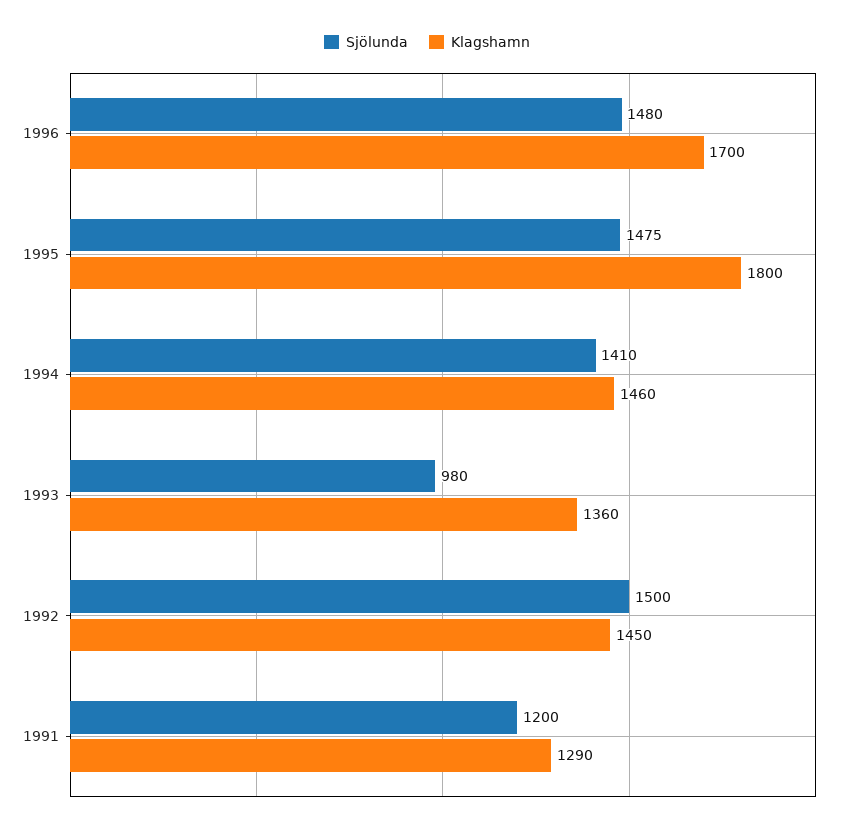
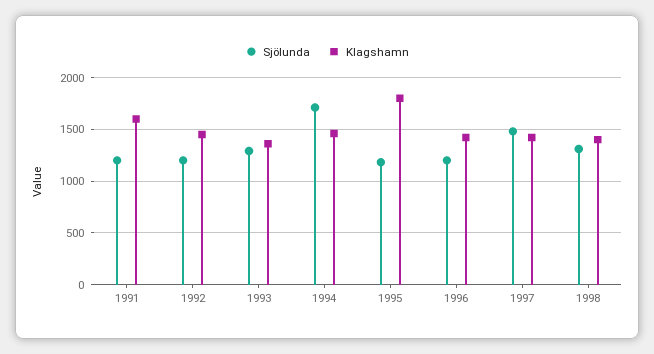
Sjölunda, 1996: 1480 -> 1200
Klagshamn, 1996: 1700 -> 1400
Sjölunda, 1995: 1475 -> 1200
Sjölunda, 1994: 1410 -> 1700
Sjölunda, 1993: 980 -> 1300
Sjölunda, 1992: 1500 -> 1200
Klagshamn, 1991: 1290 -> 1600
Sjölunda, 1997: none -> 1500
Klagshamn, 1997: none -> 1400
Sjölunda, 1998: none -> 1300
Klagshamn, 1998: none -> 1400

